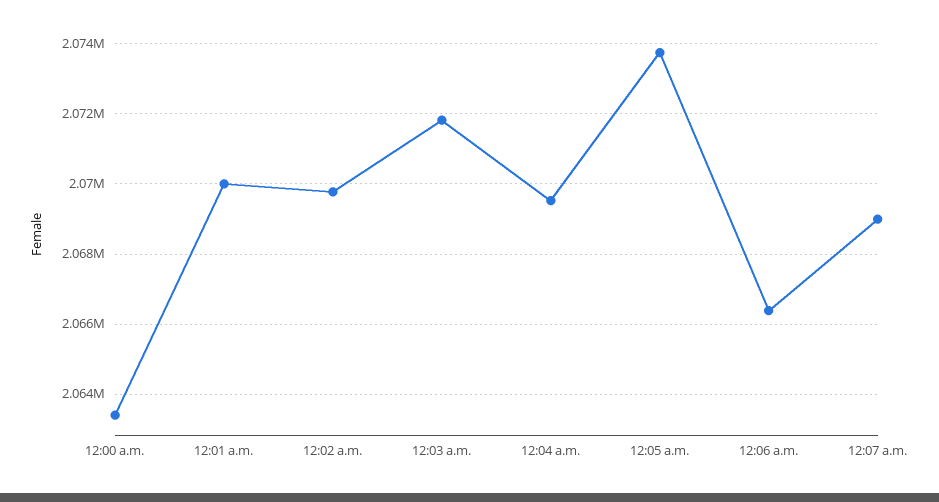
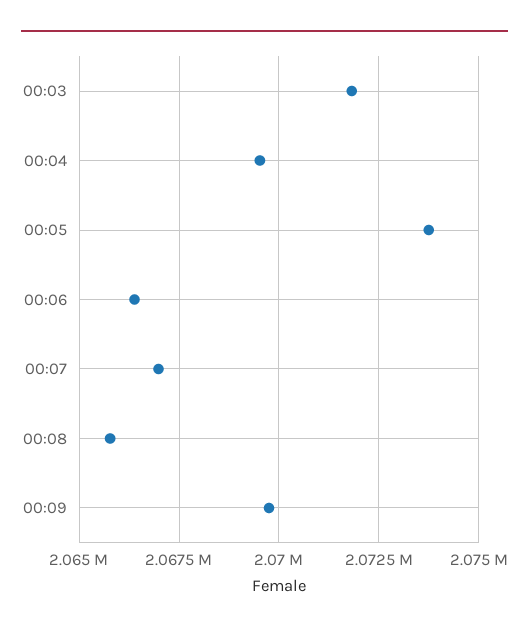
12:00 a.m.: 2063400 -> none
12:01 a.m.: 2070000 -> none
12:02 a.m.: 2069800 -> none
12:07 a.m.: 2069000 -> 2067000
00:08: none -> 2065750
00:09: none -> 2069750

